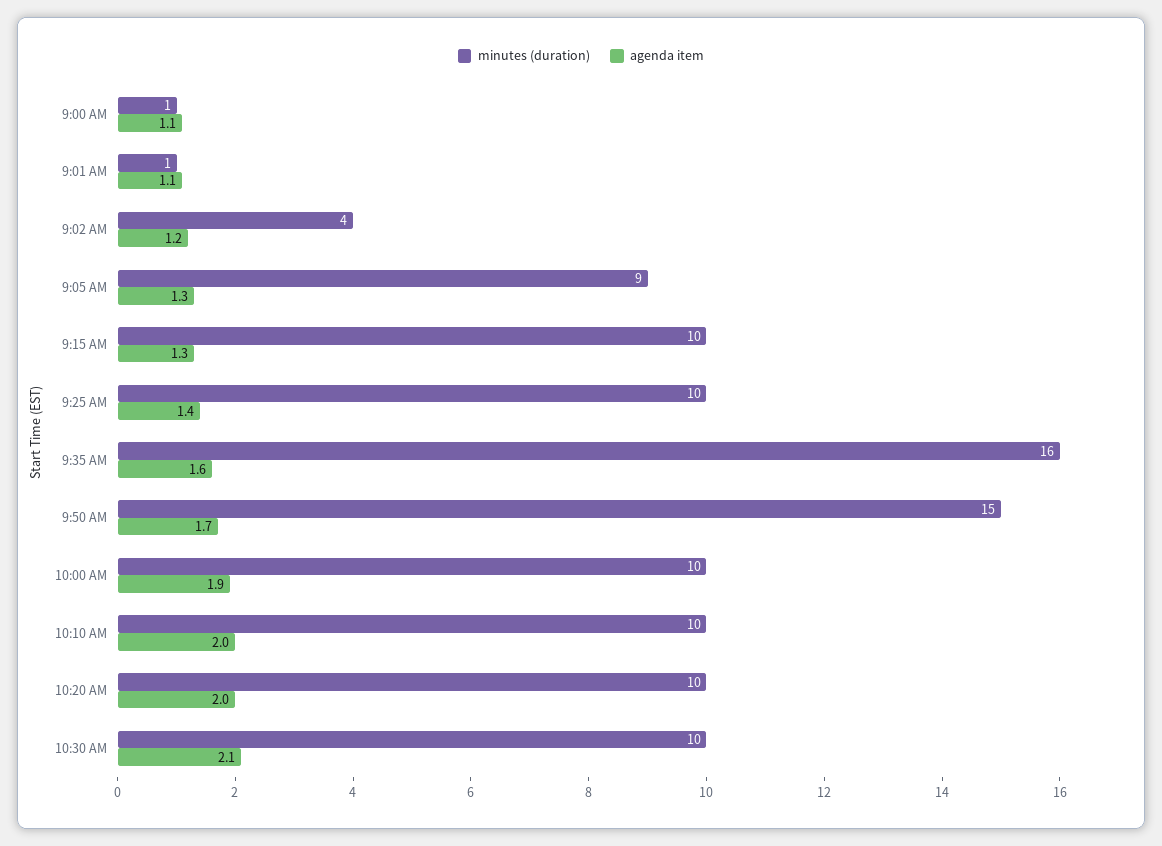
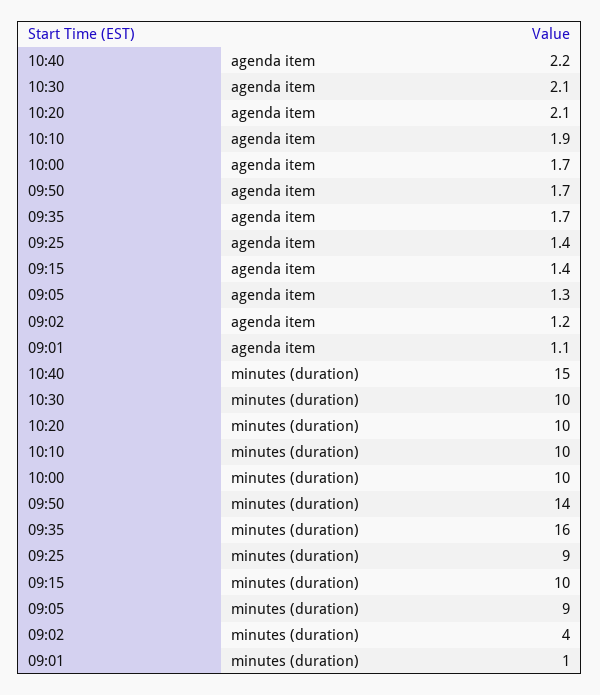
minutes (duration), 9:00 AM: 1 -> none
agenda item, 9:00 AM: 1.1 -> none
agenda item, 9:15 AM: 1.3 -> 1.4
minutes (duration), 9:25 AM: 10 -> 9
agenda item, 9:35 AM: 1.6 -> 1.7
minutes (duration), 9:50 AM: 15 -> 14
agenda item, 10:00 AM: 1.9 -> 1.7
agenda item, 10:10 AM: 2 -> 1.9
agenda item, 10:20 AM: 2 -> 2.1
agenda item, 10:40: none -> 2.2
minutes (duration), 10:40: none -> 15

